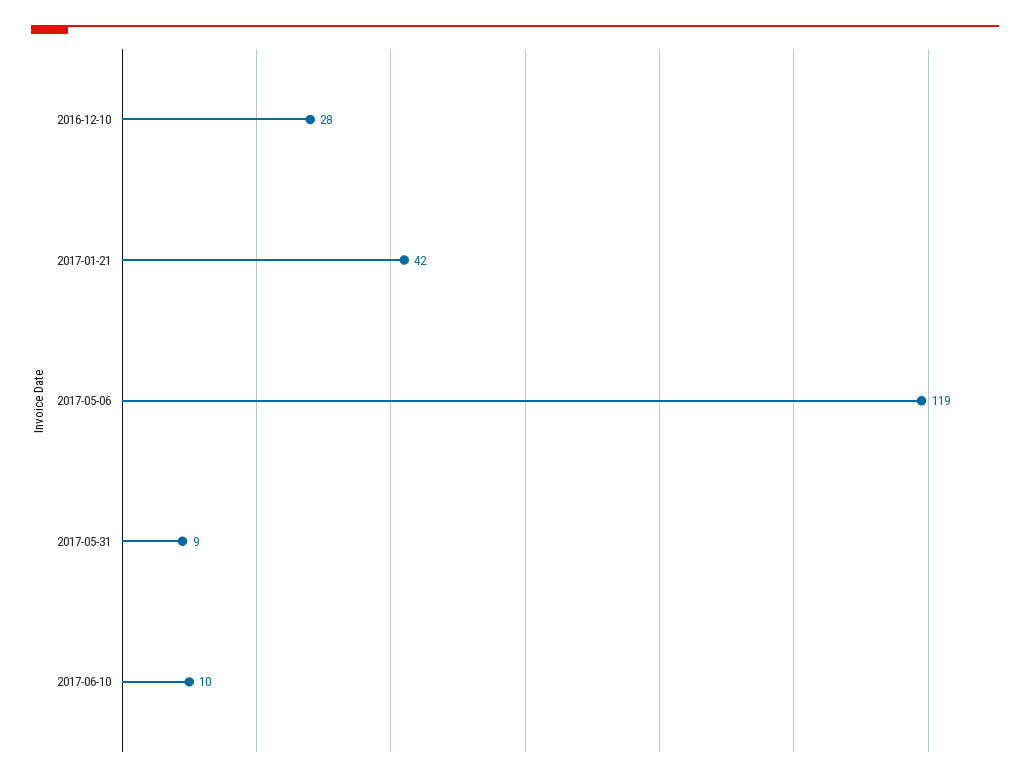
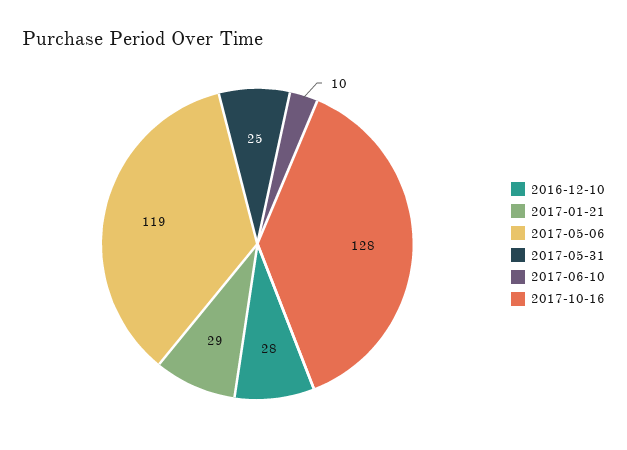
2017-01-21: 42 -> 29
2017-05-31: 9 -> 25
2017-10-16: none -> 128

